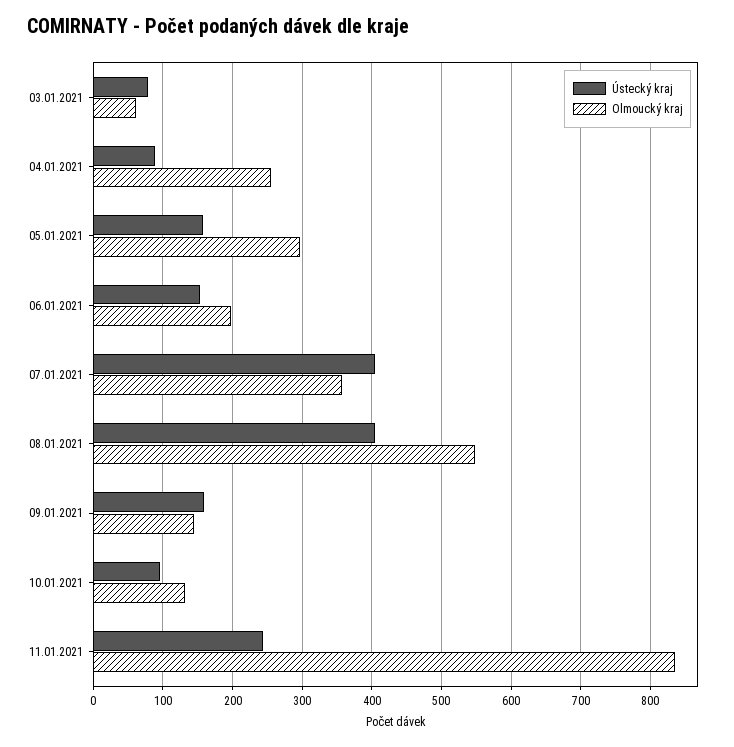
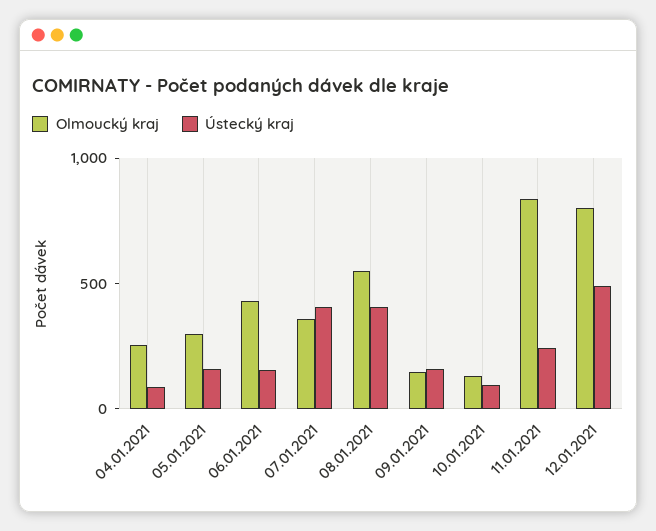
Ústecký kraj, 03.01.2021: 80 -> none
Olmoucký kraj, 03.01.2021: 60 -> none
Olmoucký kraj, 06.01.2021: 200 -> 400
Olmoucký kraj, 12.01.2021: none -> 800
Ústecký kraj, 12.01.2021: none -> 500

